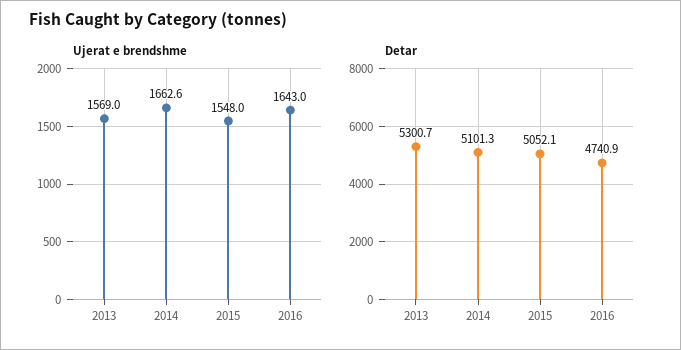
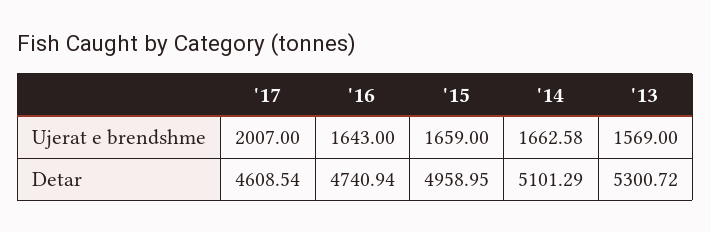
Ujerat e brendshme, 2015: 1548 -> 1659
Detar, 2015: 5052.1 -> 4958.95
Ujerat e brendshme, '17: none -> 2007
Detar, '17: none -> 4608.54

